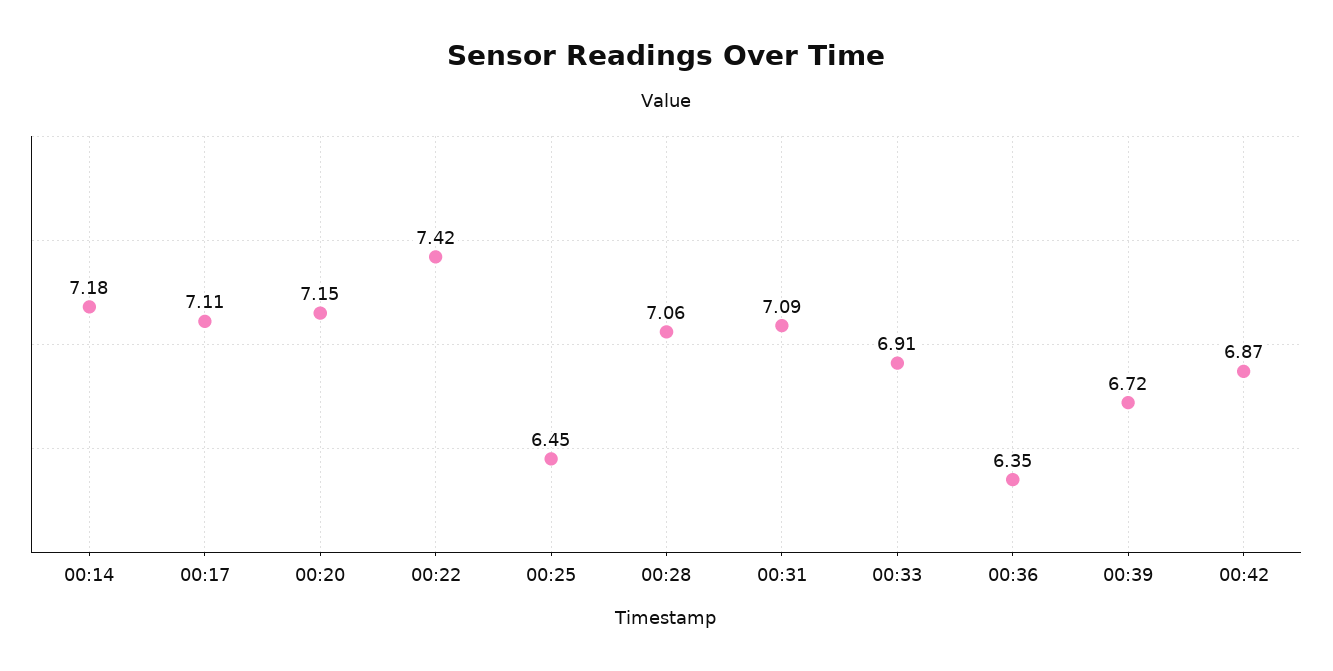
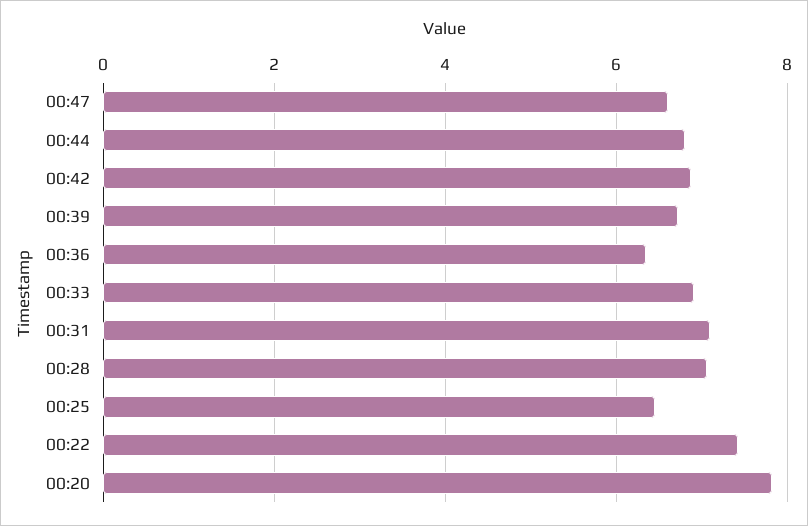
00:14: 7.18 -> none
00:17: 7.11 -> none
00:20: 7.15 -> 7.8
00:47: none -> 6.6
00:44: none -> 6.8

